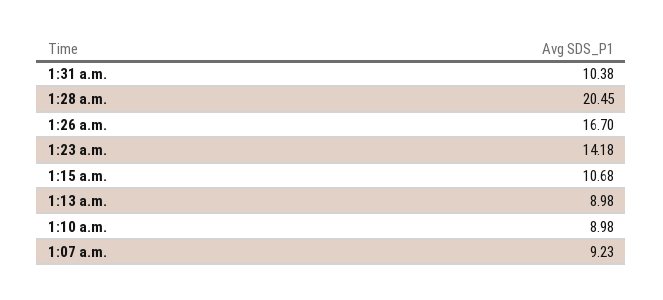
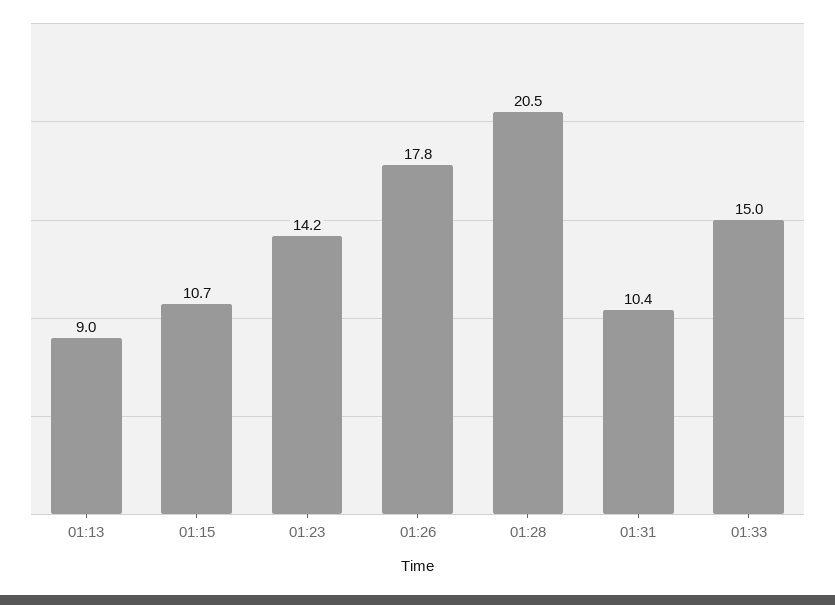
1:26 a.m.: 16.7 -> 17.8
1:10 a.m.: 8.98 -> none
1:07 a.m.: 9.23 -> none
01:33: none -> 15

